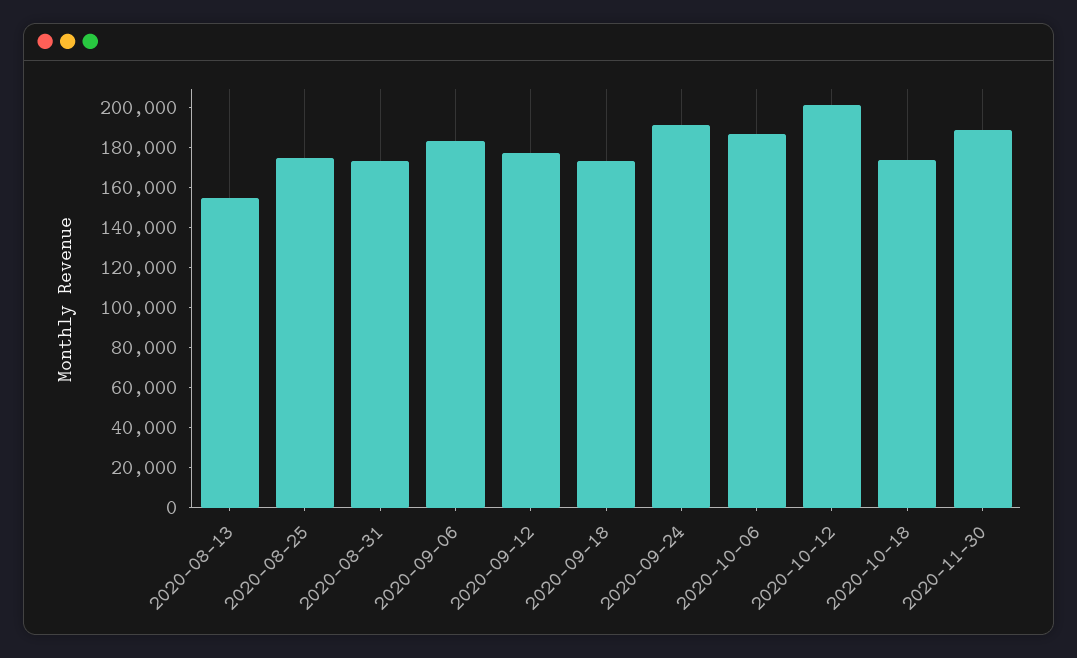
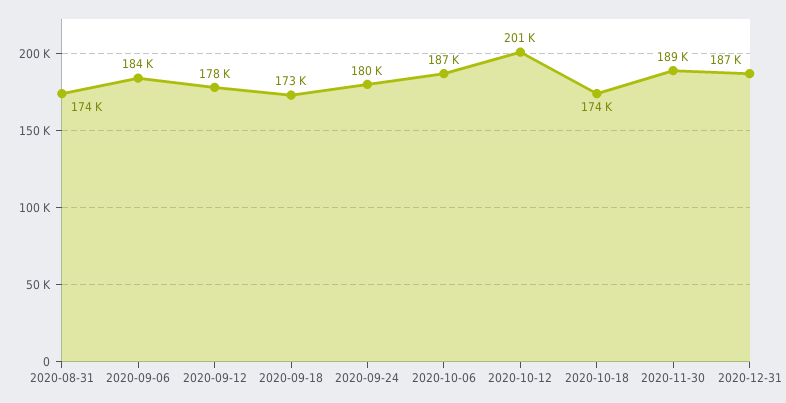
2020-08-13: 155000 -> none
2020-08-25: 175000 -> none
2020-09-24: 190000 -> 180000
2020-12-31: none -> 187000

